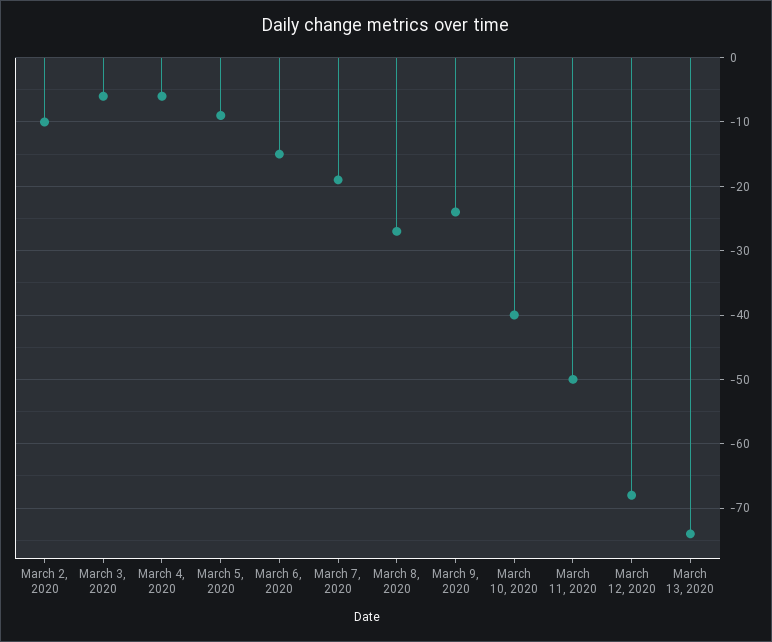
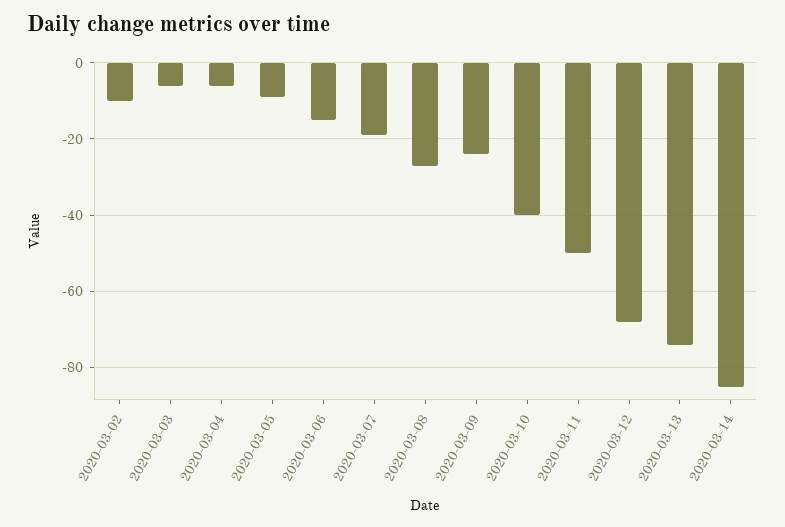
2020-03-14: none -> -85

